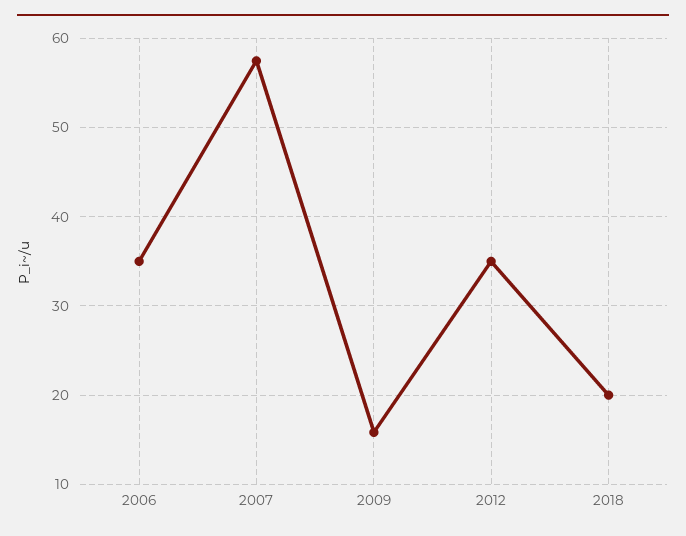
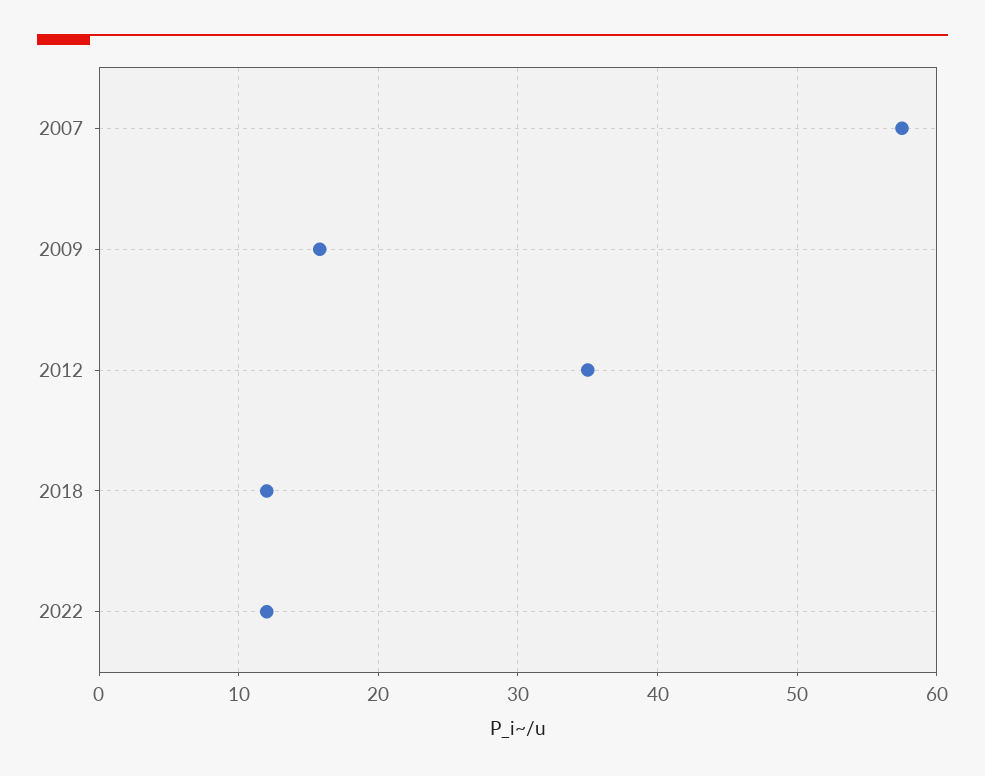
2006: 35 -> none
2018: 20 -> 12
2022: none -> 12

